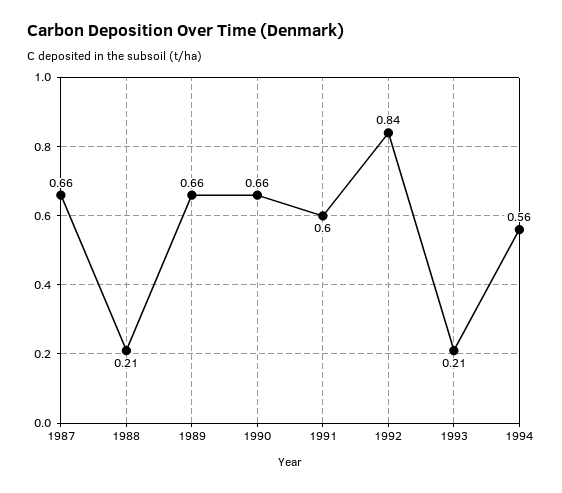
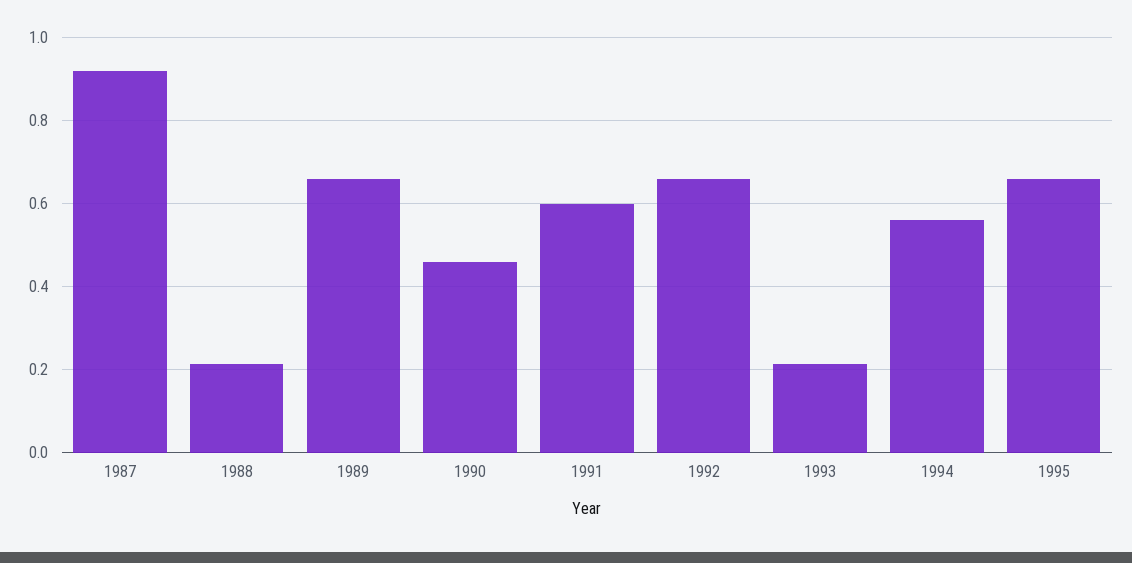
1987: 0.66 -> 0.92
1990: 0.66 -> 0.46
1992: 0.84 -> 0.66
1995: none -> 0.66

